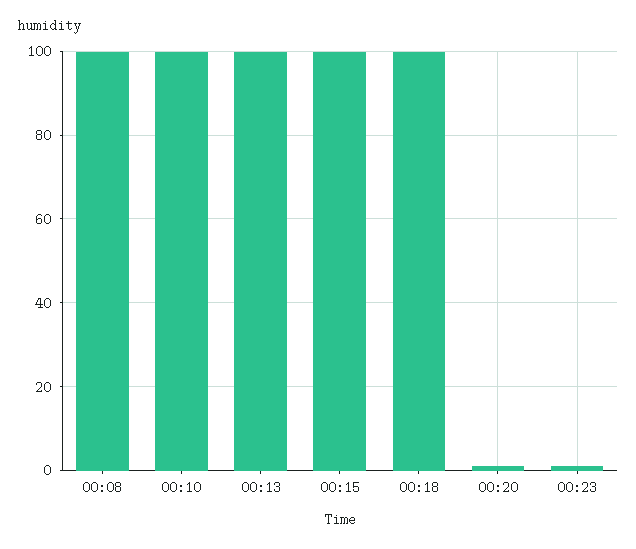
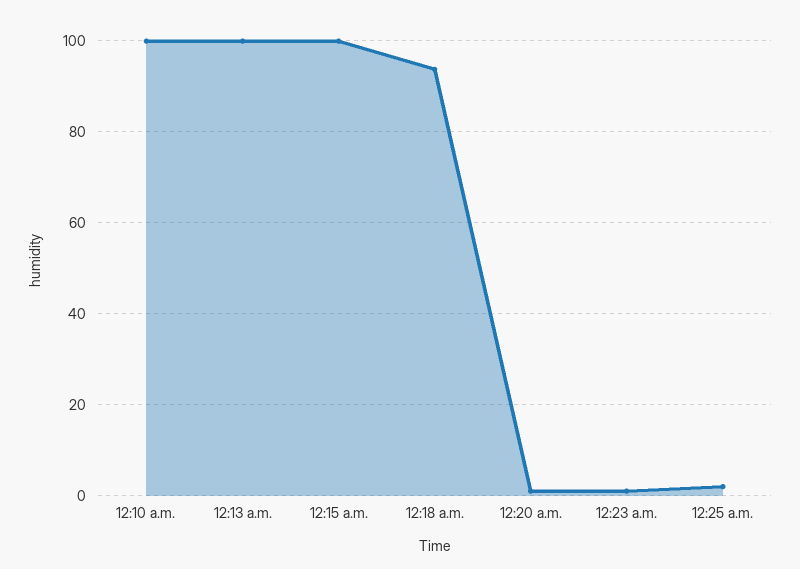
00:08: 100 -> none
00:18: 100 -> 94
12:25 a.m.: none -> 2

